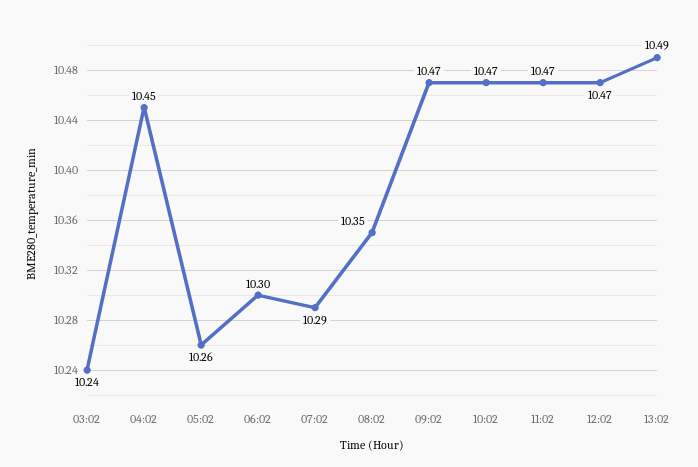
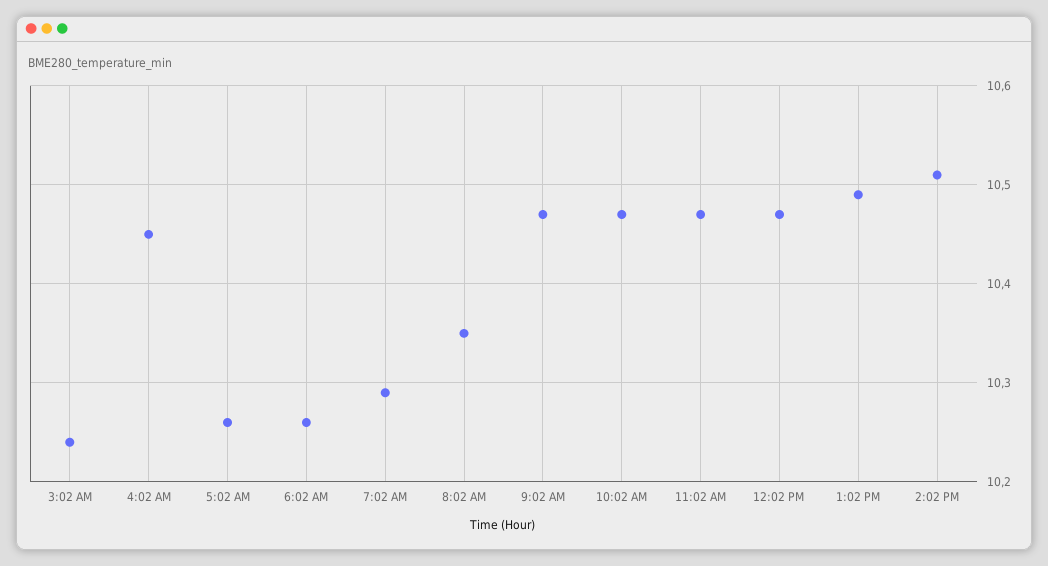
06:02: 10.3 -> 10.26
2:02 PM: none -> 10.51

